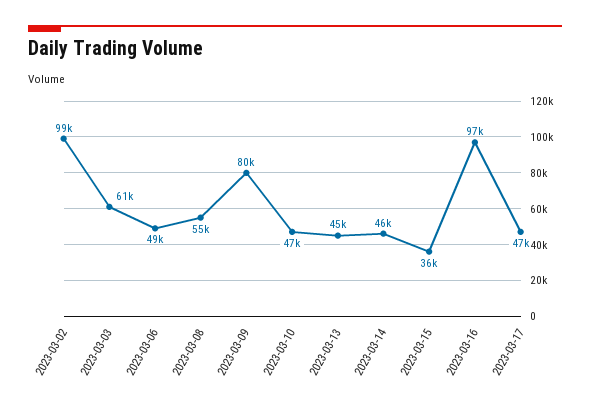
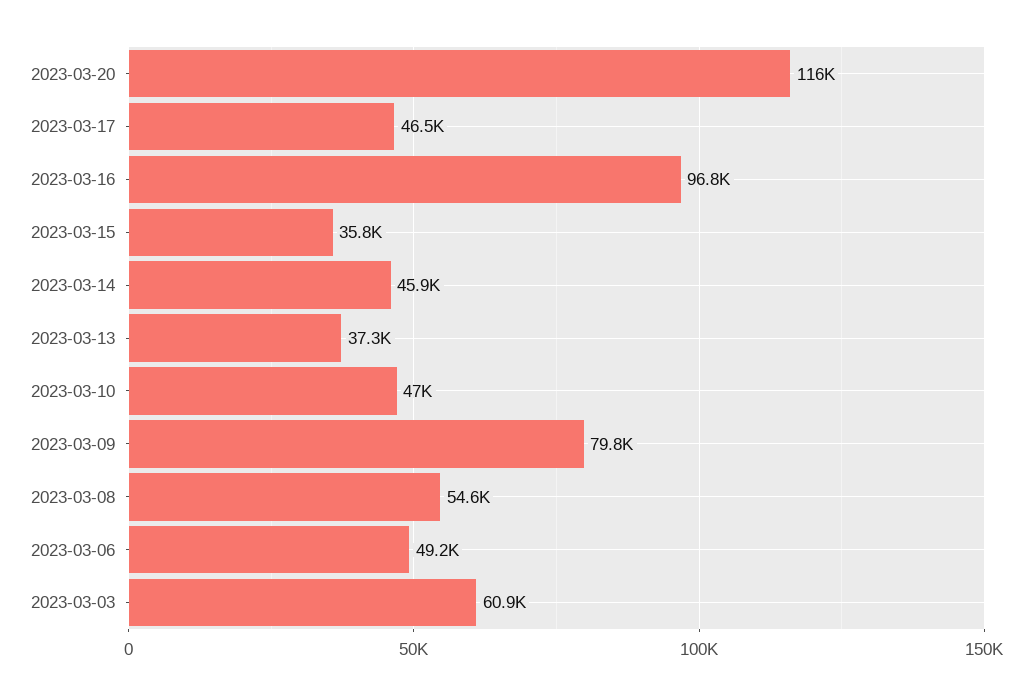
2023-03-02: 99000 -> none
2023-03-13: 45000 -> 37300
2023-03-20: none -> 116000

